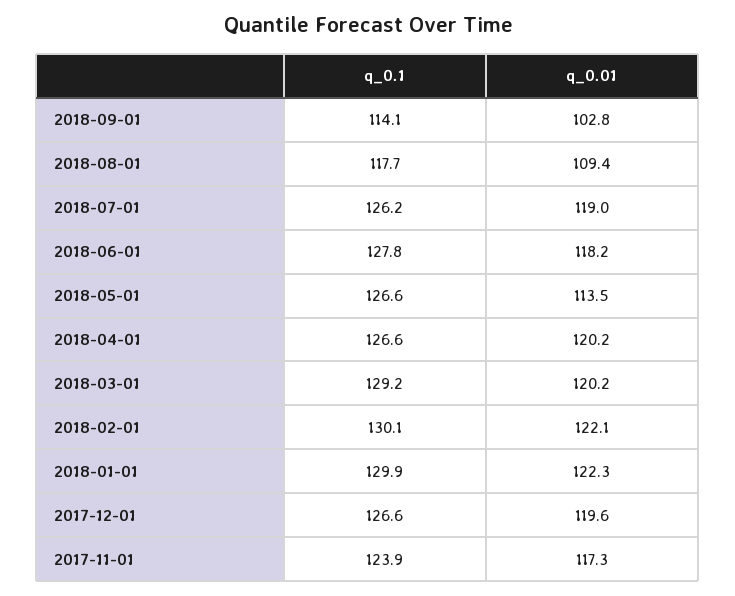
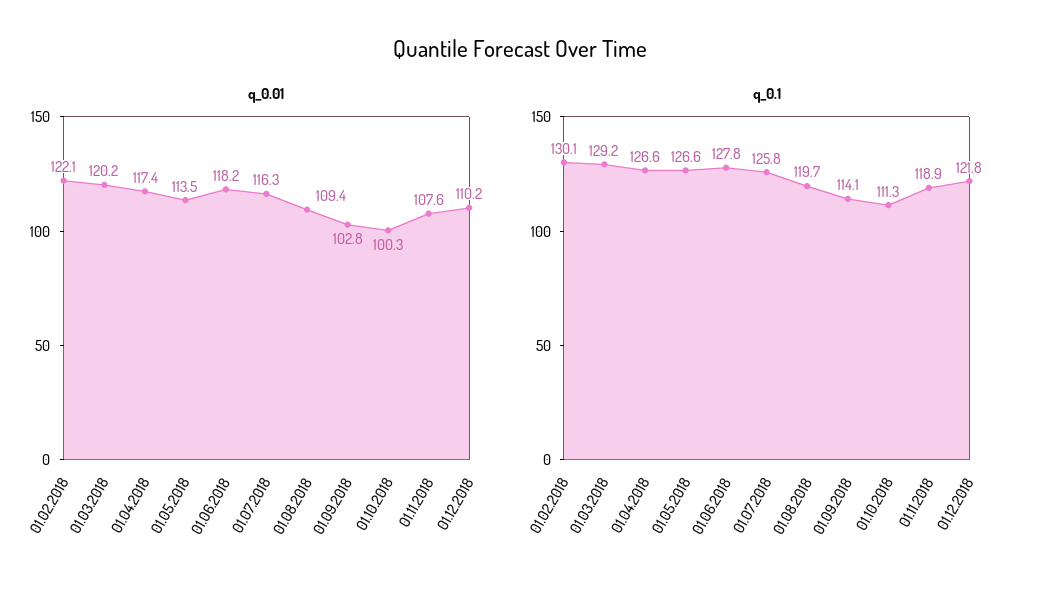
q_0.1, 2018-08-01: 117.7 -> 119.7
q_0.1, 2018-07-01: 126.2 -> 125.8
q_0.01, 2018-07-01: 119 -> 116.3
q_0.01, 2018-04-01: 120.2 -> 117.4
q_0.1, 2018-01-01: 129.9 -> none
q_0.01, 2018-01-01: 122.3 -> none
q_0.1, 2017-12-01: 126.6 -> none
q_0.01, 2017-12-01: 119.6 -> none
q_0.1, 2017-11-01: 123.9 -> none
q_0.01, 2017-11-01: 117.3 -> none
q_0.01, 01.10.2018: none -> 100.3
q_0.01, 01.11.2018: none -> 107.6
q_0.01, 01.12.2018: none -> 110.2
q_0.1, 01.10.2018: none -> 111.3
q_0.1, 01.11.2018: none -> 118.9
q_0.1, 01.12.2018: none -> 121.8

